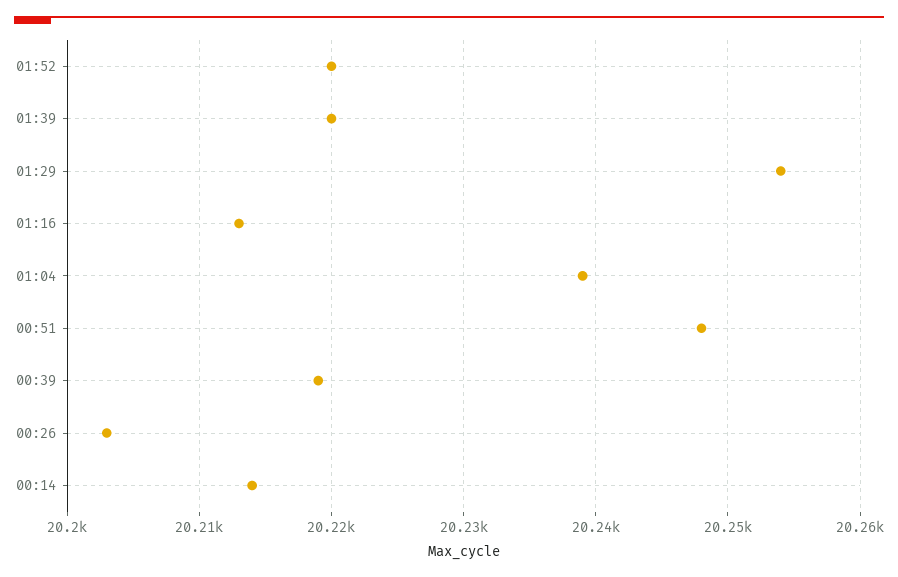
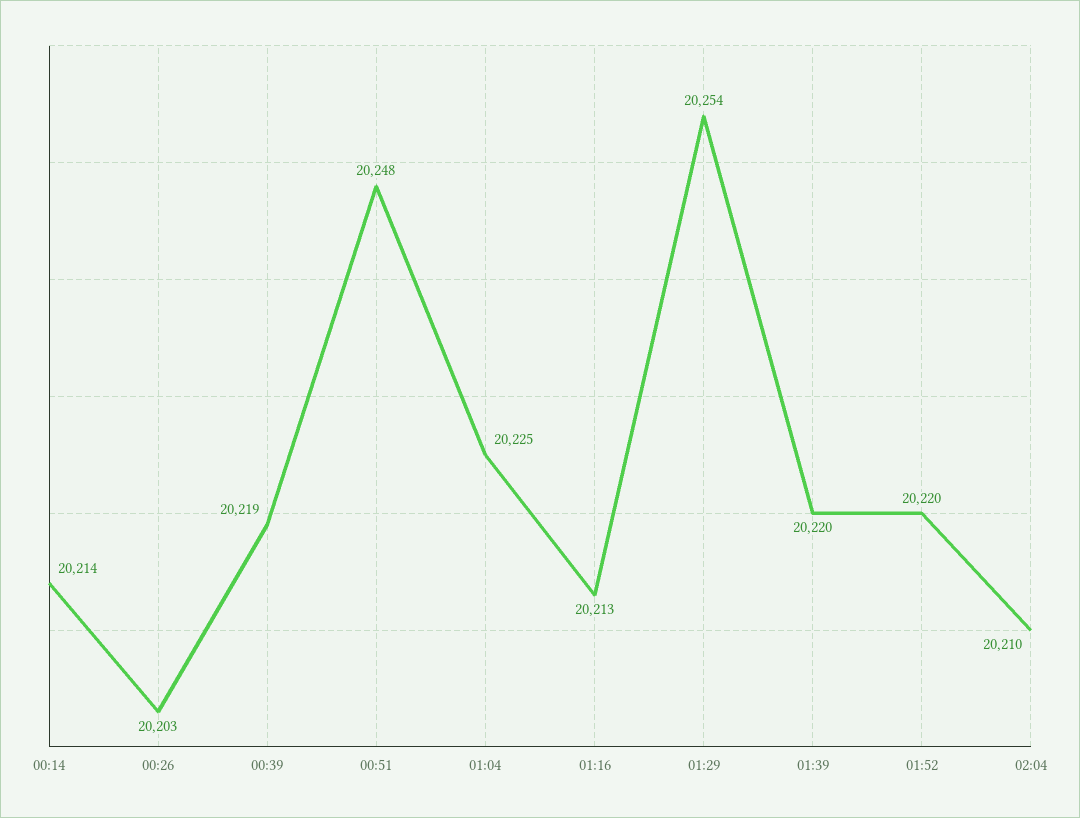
01:04: 20239 -> 20225
02:04: none -> 20210

